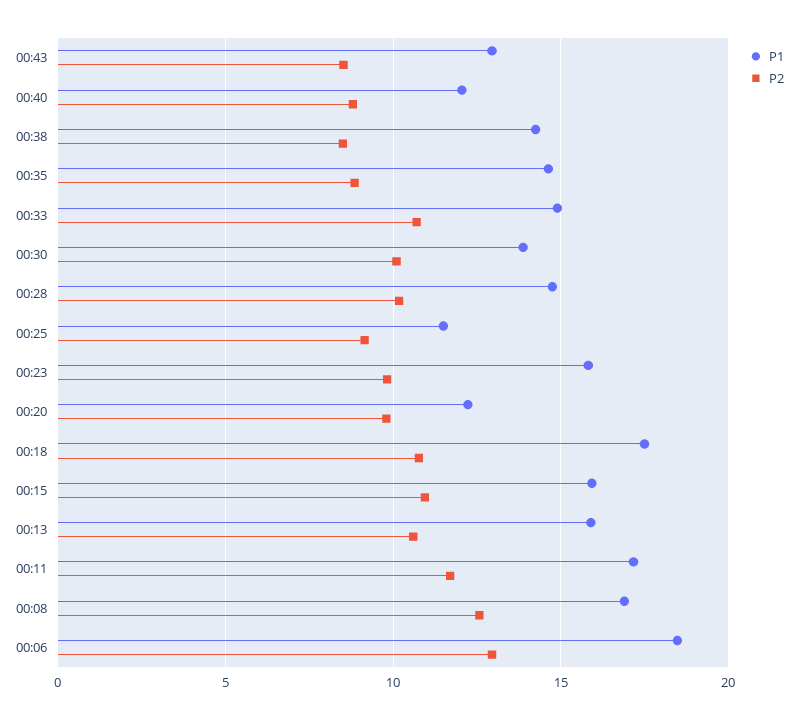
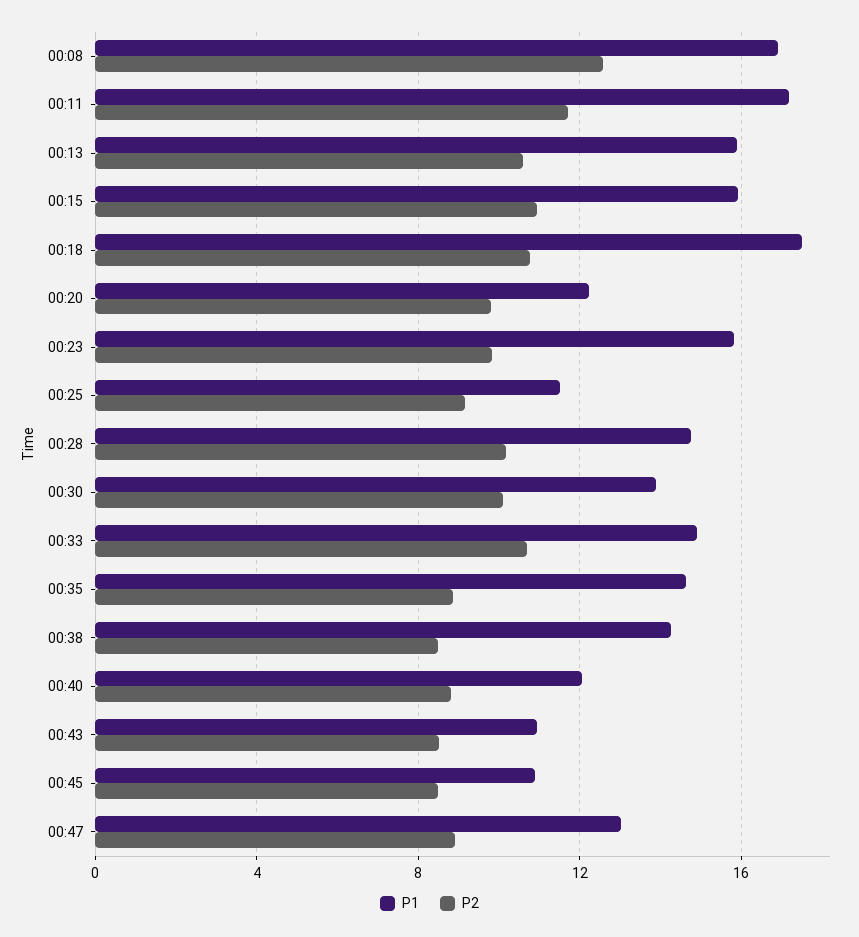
P1, 00:43: 13 -> 11
P1, 00:06: 18.5 -> none
P2, 00:06: 13 -> none
P1, 00:45: none -> 11
P2, 00:45: none -> 8.5
P1, 00:47: none -> 13
P2, 00:47: none -> 9

